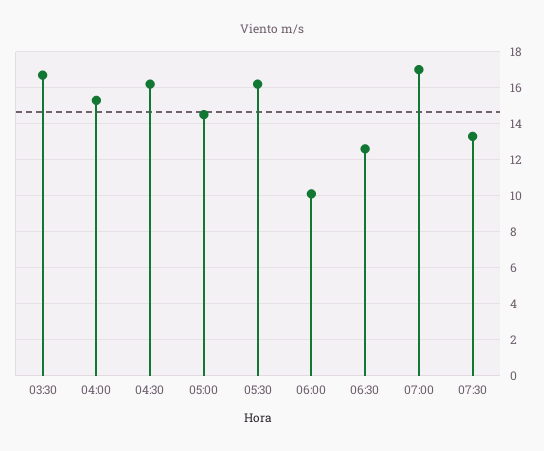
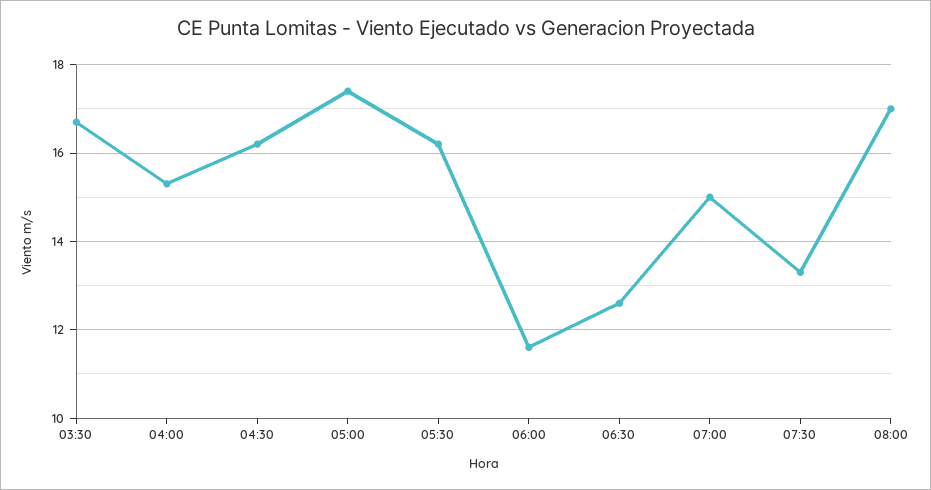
05:00: 14.5 -> 17.5
06:00: 10 -> 11.5
07:00: 17 -> 15
08:00: none -> 17

